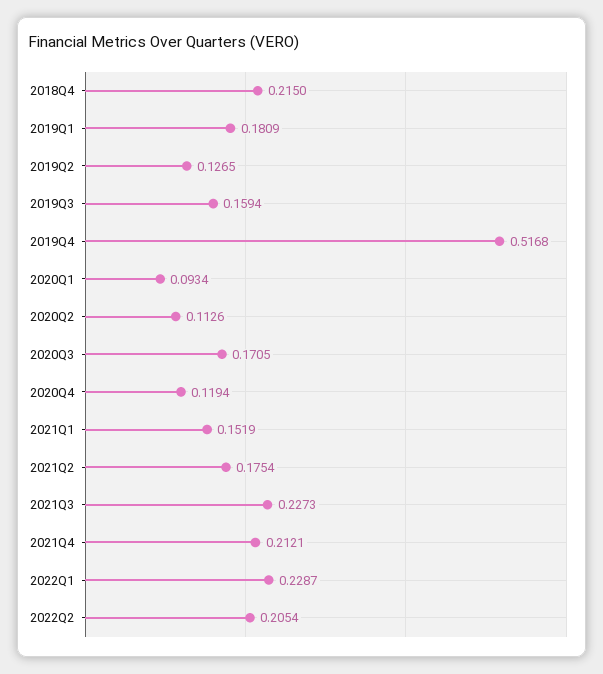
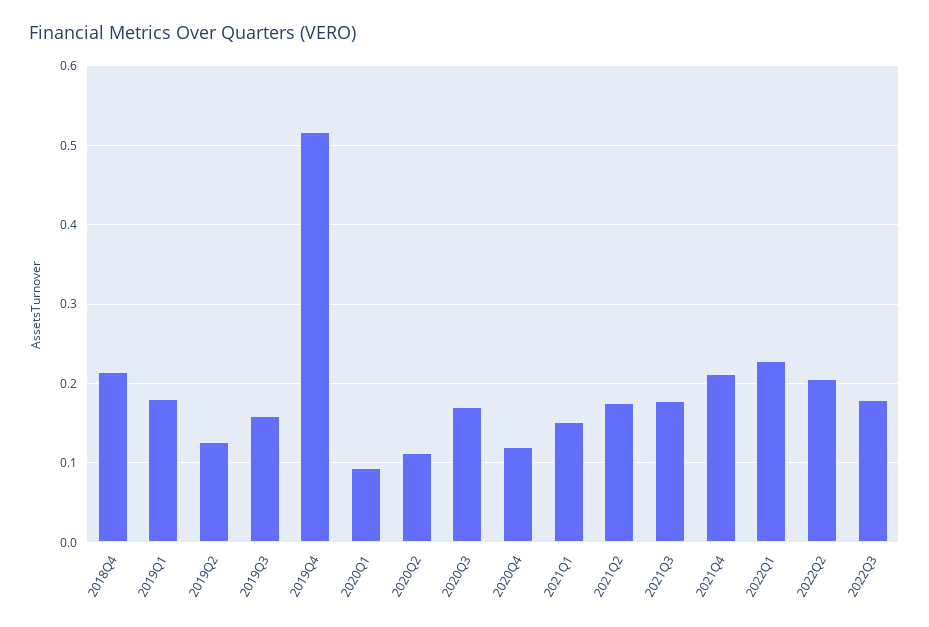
2021Q3: 0.2273 -> 0.18
2022Q3: none -> 0.18

